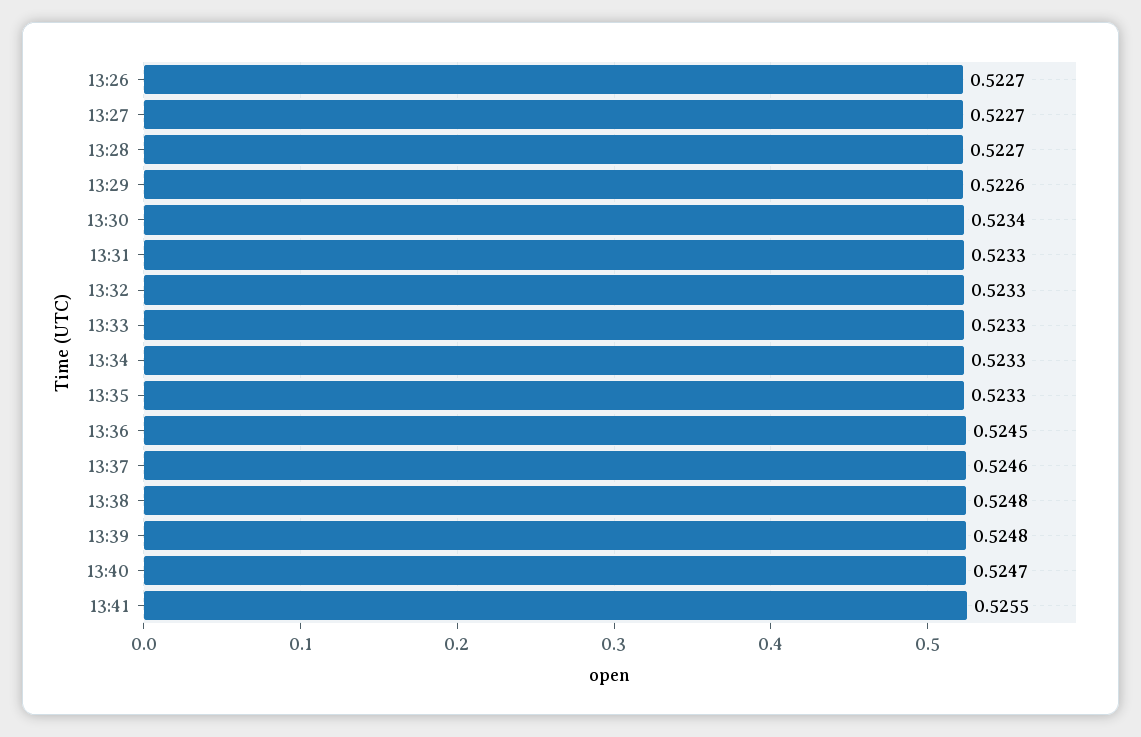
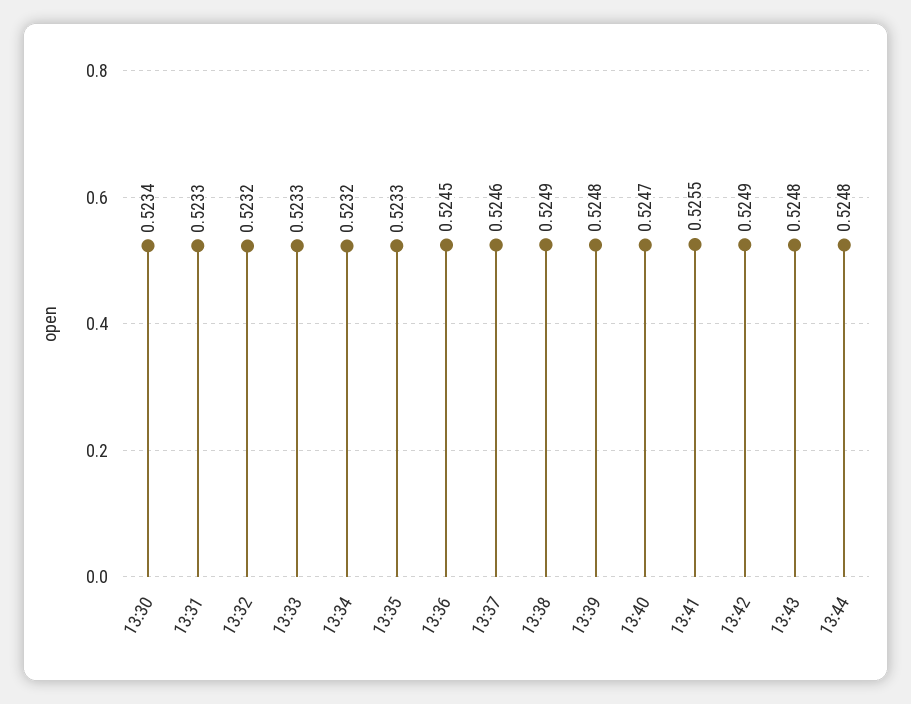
13:26: 0.5227 -> none
13:27: 0.5227 -> none
13:28: 0.5227 -> none
13:29: 0.5226 -> none
13:32: 0.5233 -> 0.5232
13:34: 0.5233 -> 0.5232
13:38: 0.5248 -> 0.5249
13:42: none -> 0.5249
13:43: none -> 0.5248
13:44: none -> 0.5248

